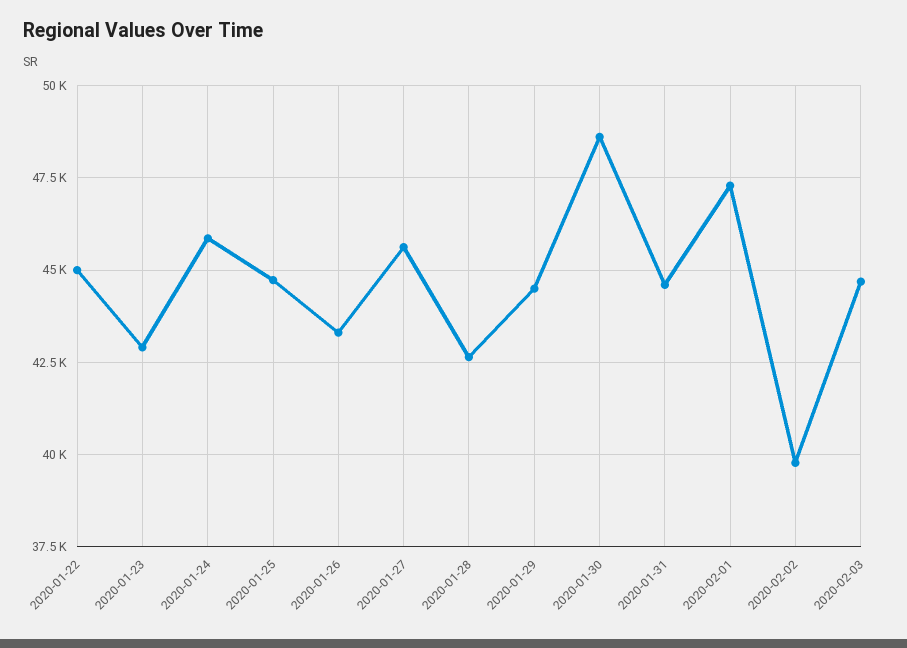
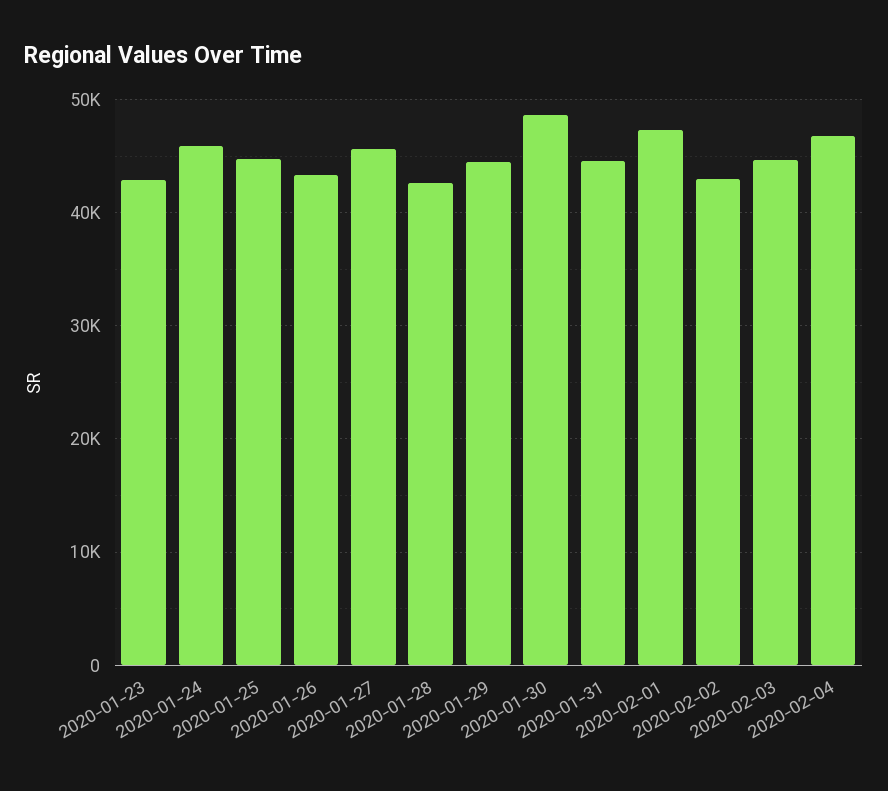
2020-01-22: 45000 -> none
2020-02-02: 39750 -> 43000
2020-02-04: none -> 47000

